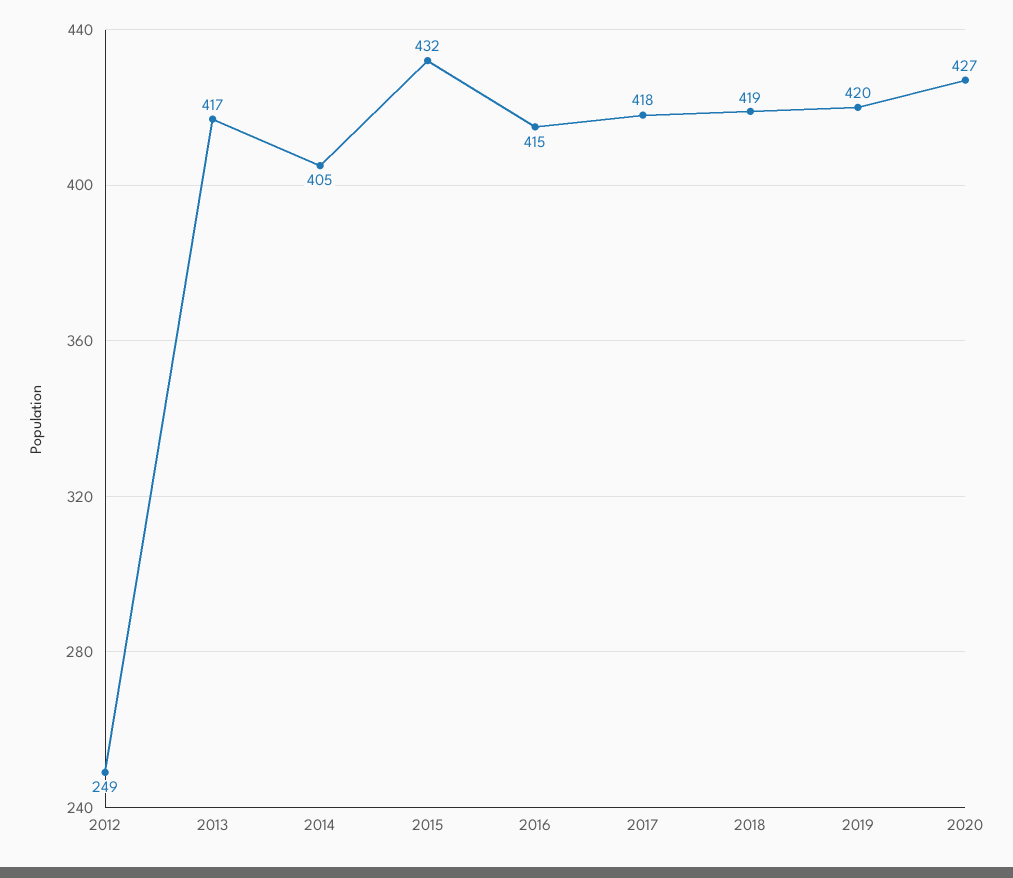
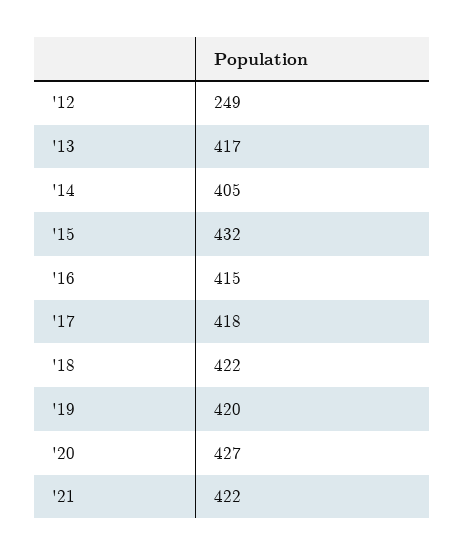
2018: 419 -> 422
'21: none -> 422

